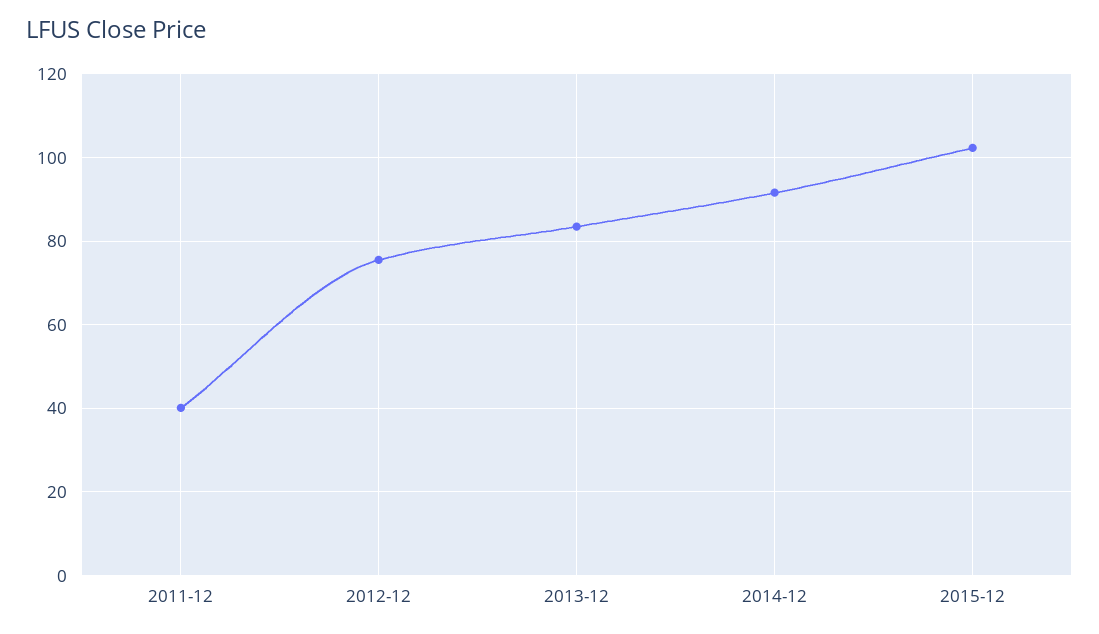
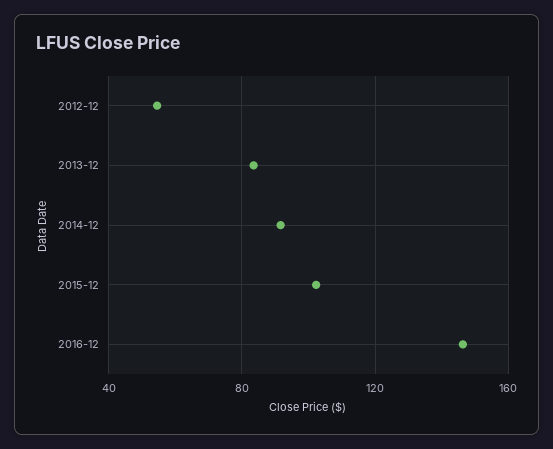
2011-12: 40 -> none
2012-12: 76 -> 55
2016-12: none -> 145

